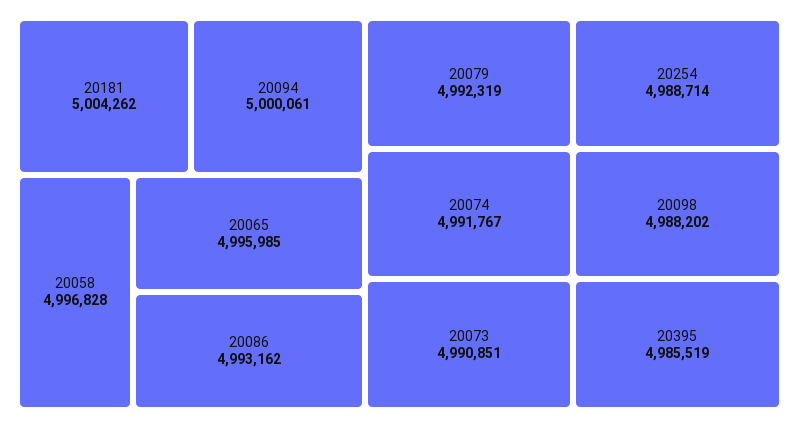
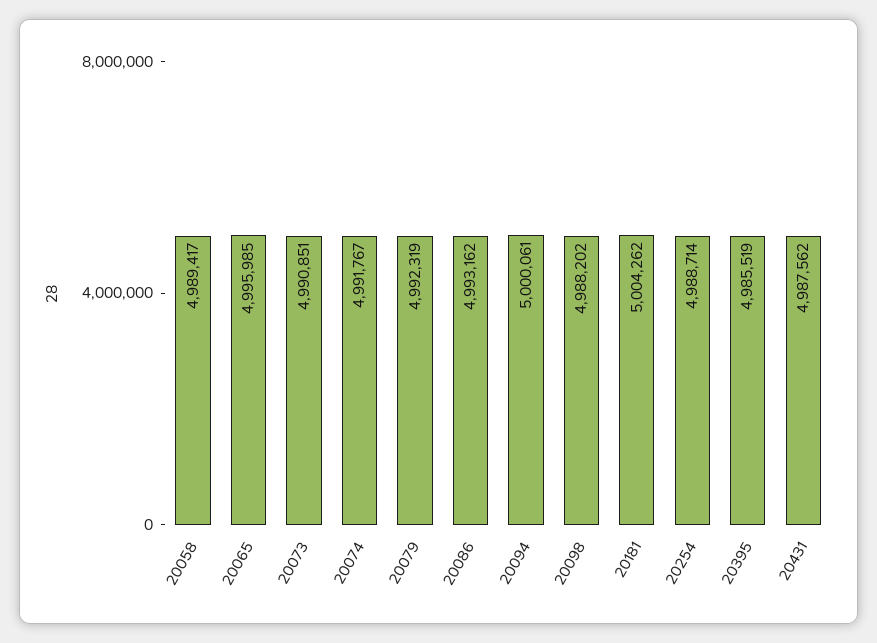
20058: 4996828 -> 4989417
20431: none -> 4987562

